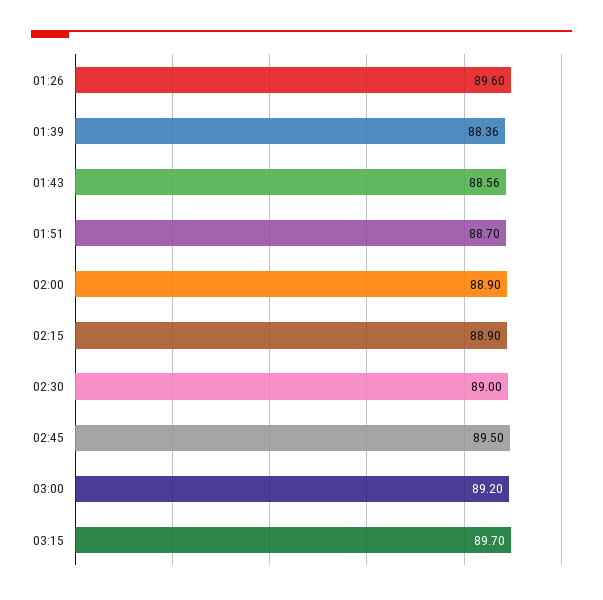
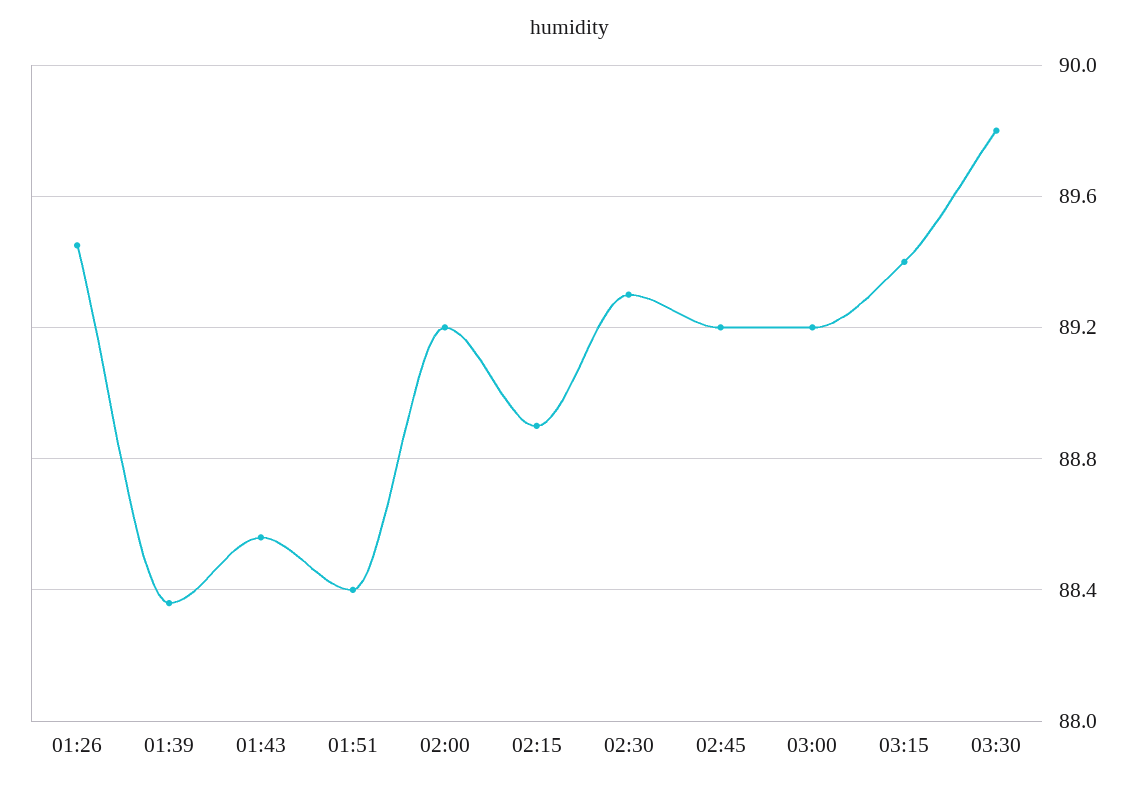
01:26: 89.6 -> 89.45
01:51: 88.7 -> 88.4
02:00: 88.9 -> 89.2
02:30: 89 -> 89.3
02:45: 89.5 -> 89.2
03:15: 89.7 -> 89.4
03:30: none -> 89.8

